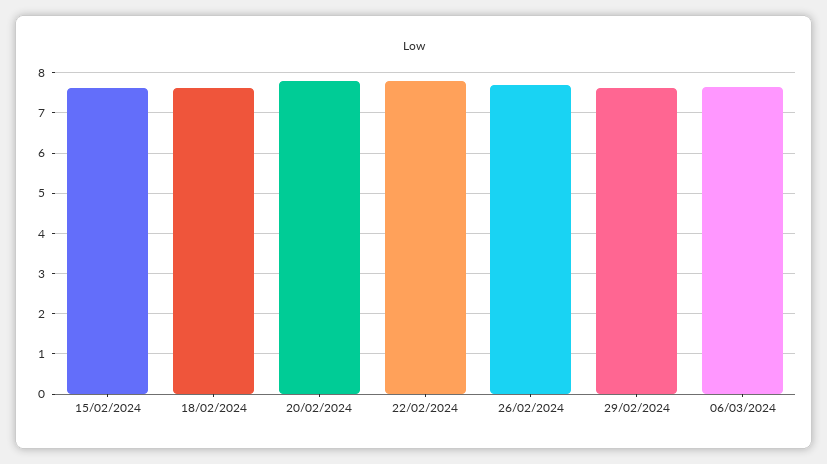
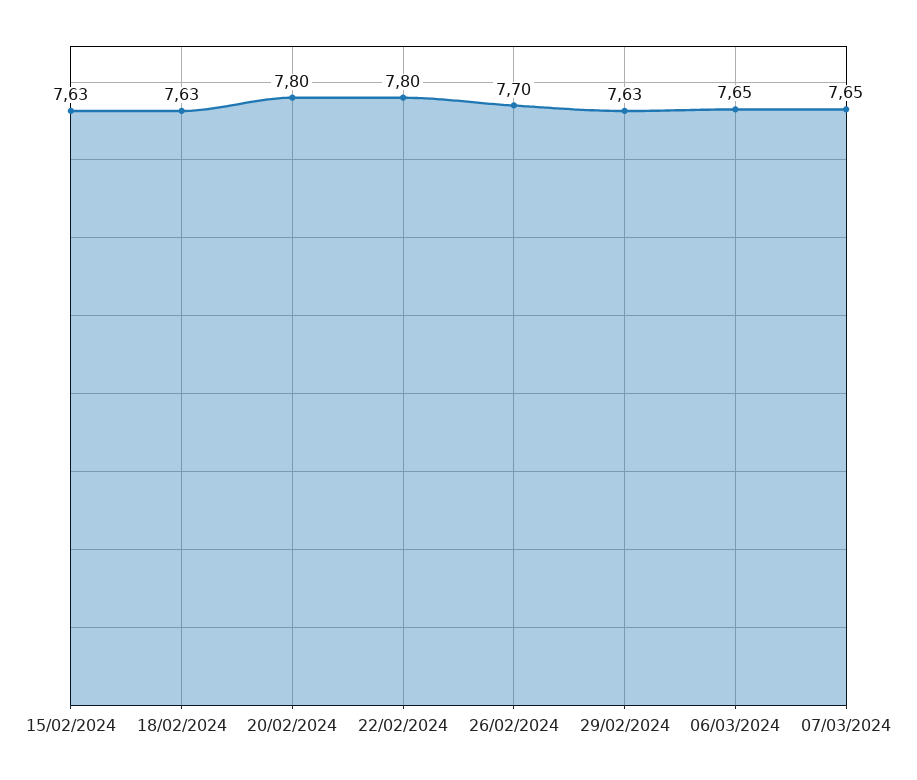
07/03/2024: none -> 7.65

